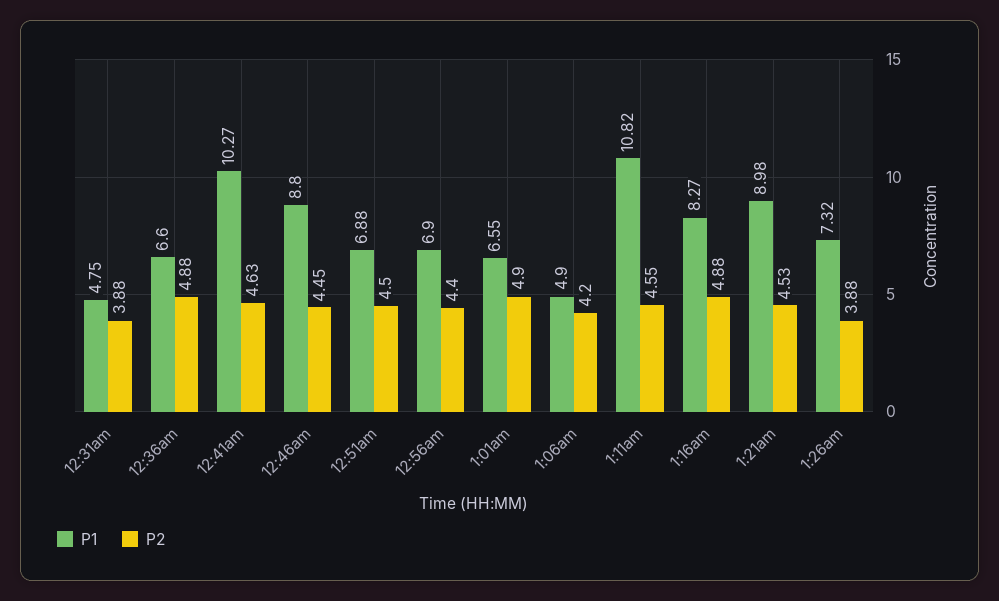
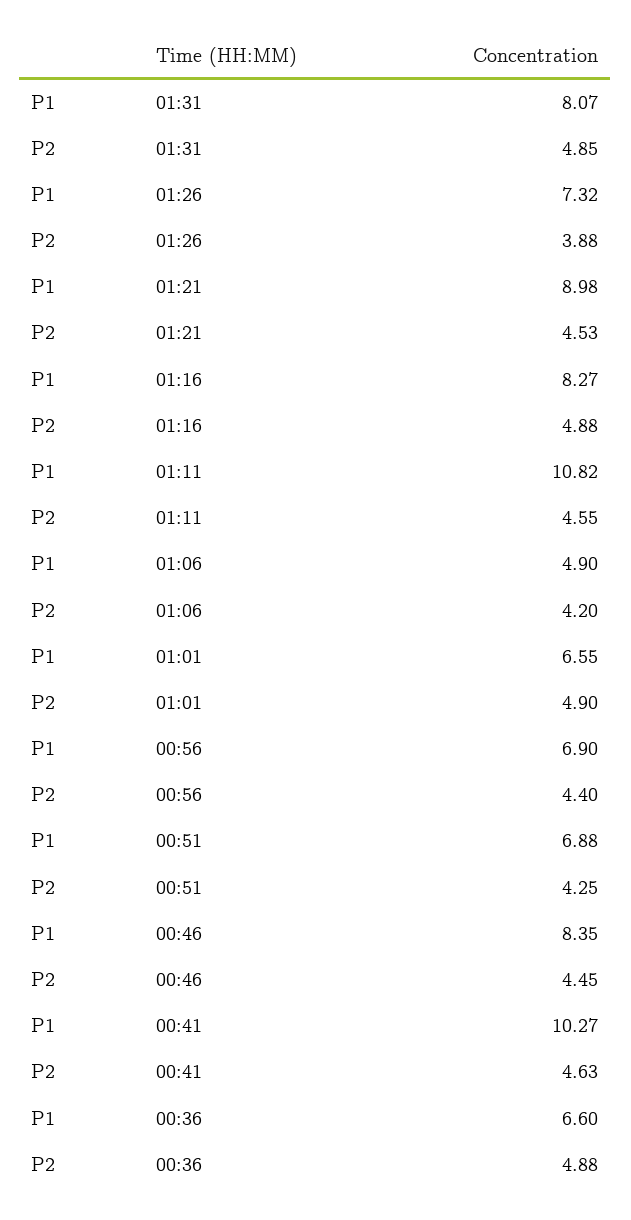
P1, 12:31am: 4.75 -> none
P2, 12:31am: 3.88 -> none
P1, 12:46am: 8.8 -> 8.35
P2, 12:51am: 4.5 -> 4.25
P1, 01:31: none -> 8.07
P2, 01:31: none -> 4.85

